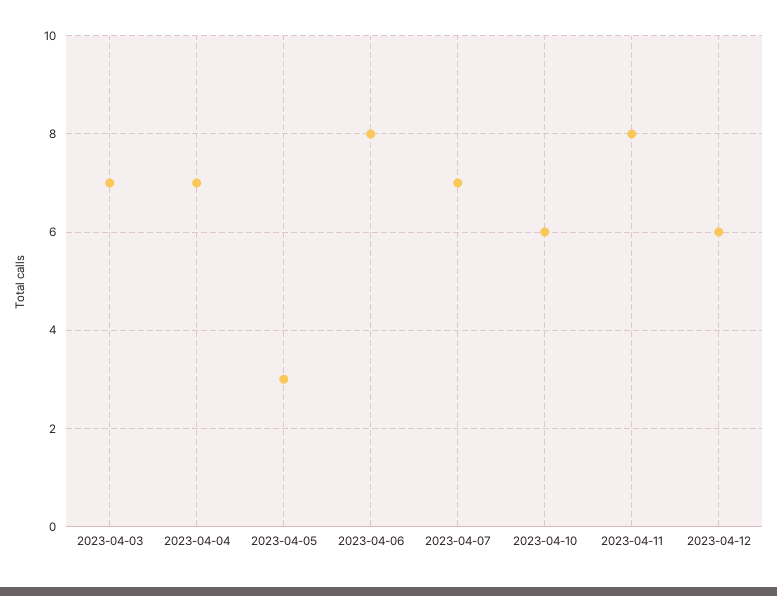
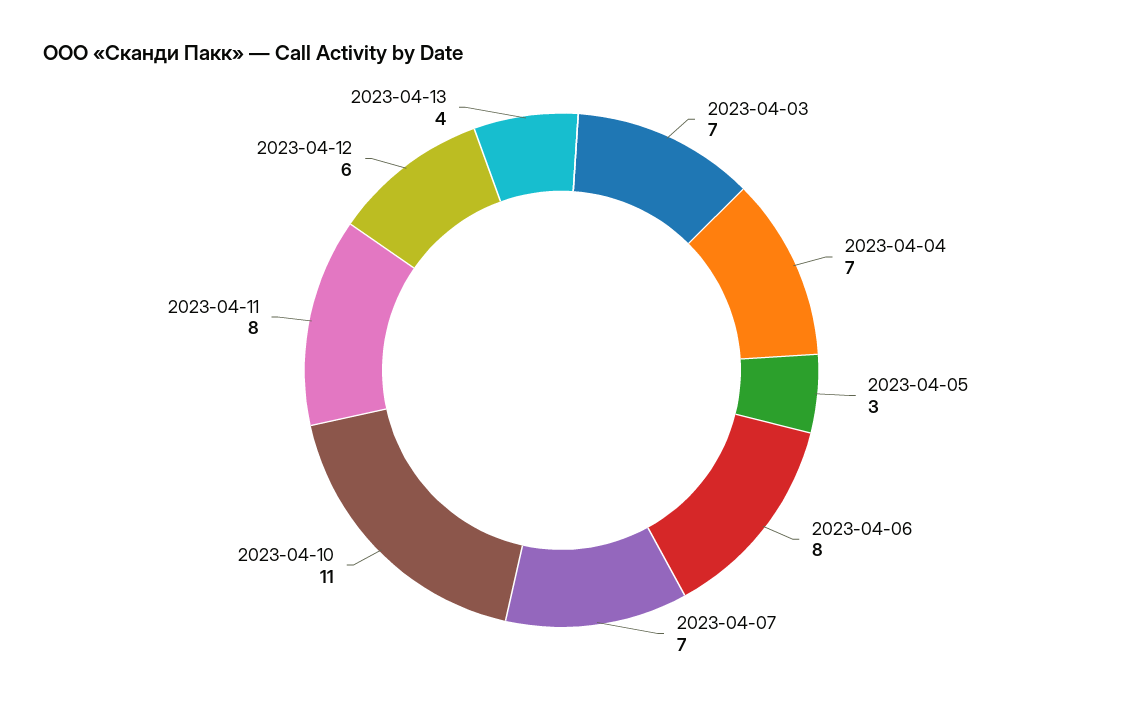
2023-04-10: 6 -> 11
2023-04-13: none -> 4

